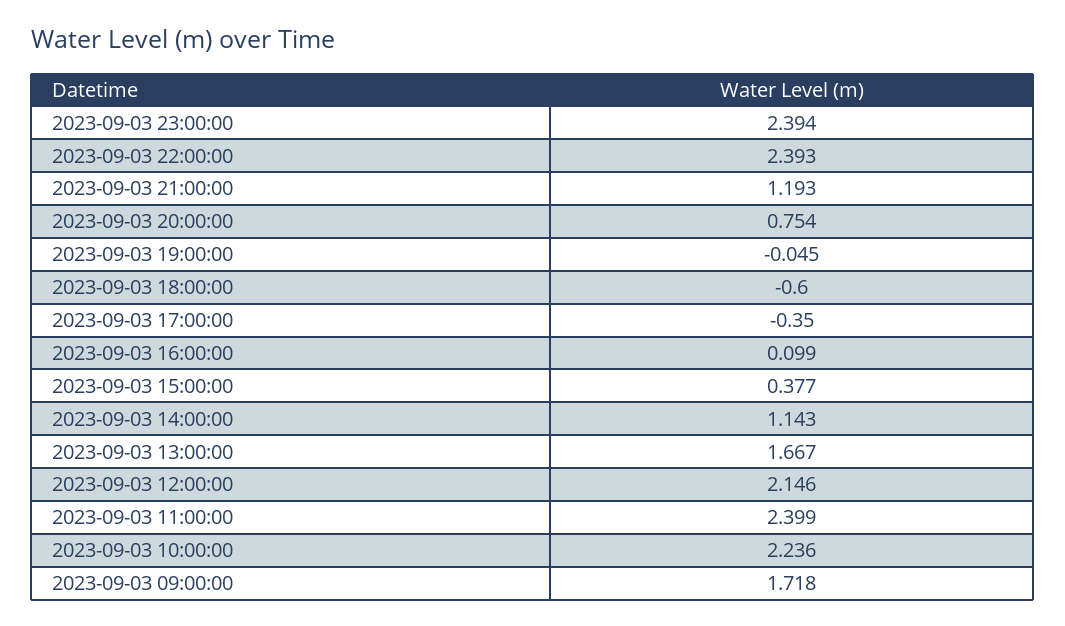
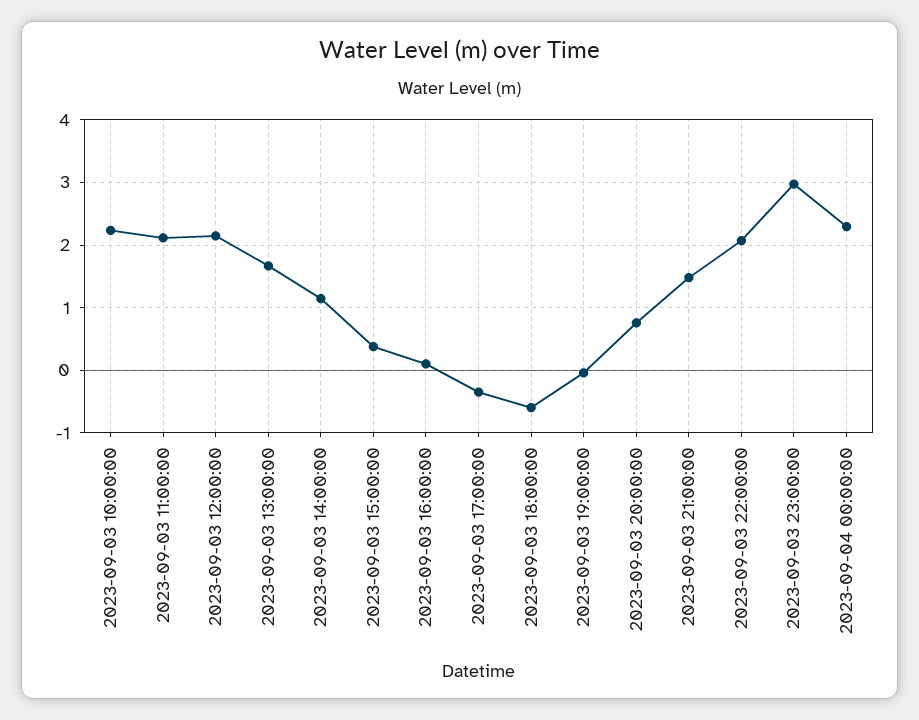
2023-09-03 23:00:00: 2.394 -> 3
2023-09-03 22:00:00: 2.393 -> 2.1
2023-09-03 21:00:00: 1.193 -> 1.5
2023-09-03 11:00:00: 2.399 -> 2.1
2023-09-03 09:00:00: 1.718 -> none
2023-09-04 00:00:00: none -> 2.3

